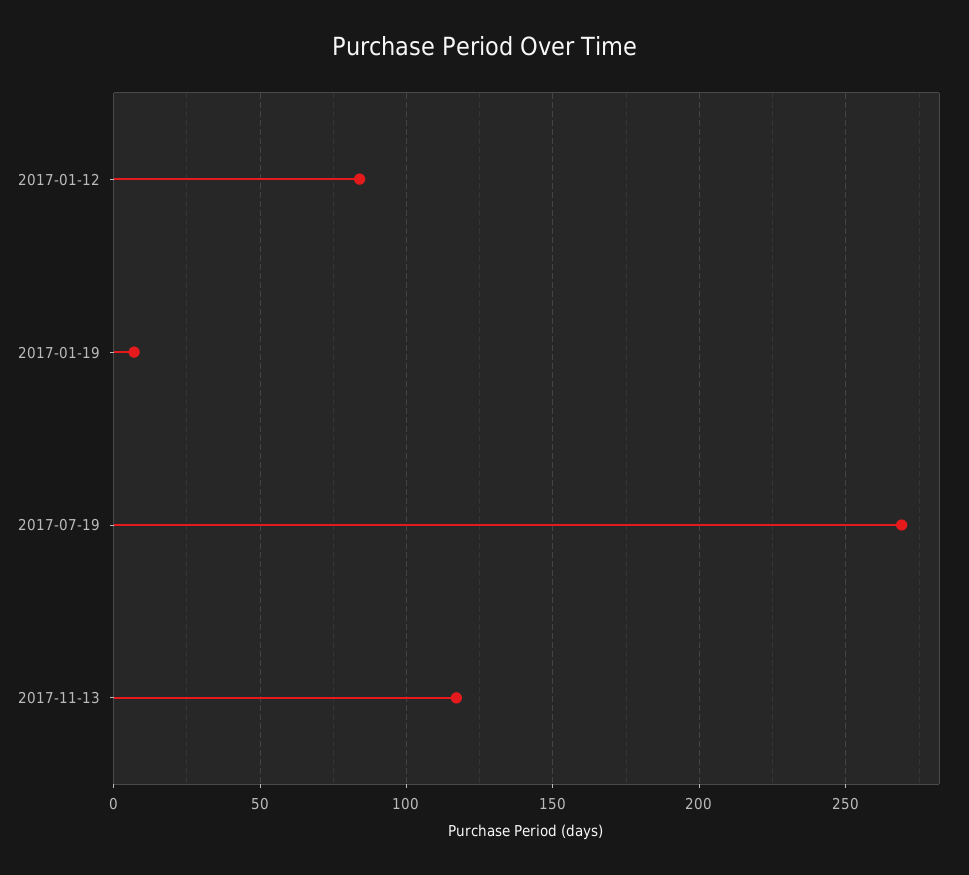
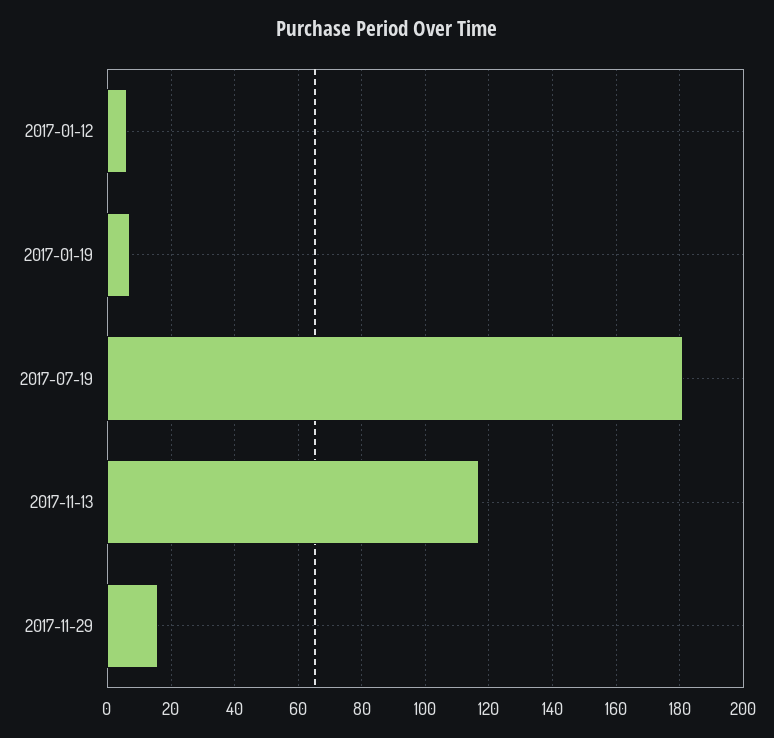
2017-01-12: 85 -> 5
2017-07-19: 270 -> 180
2017-11-29: none -> 15

